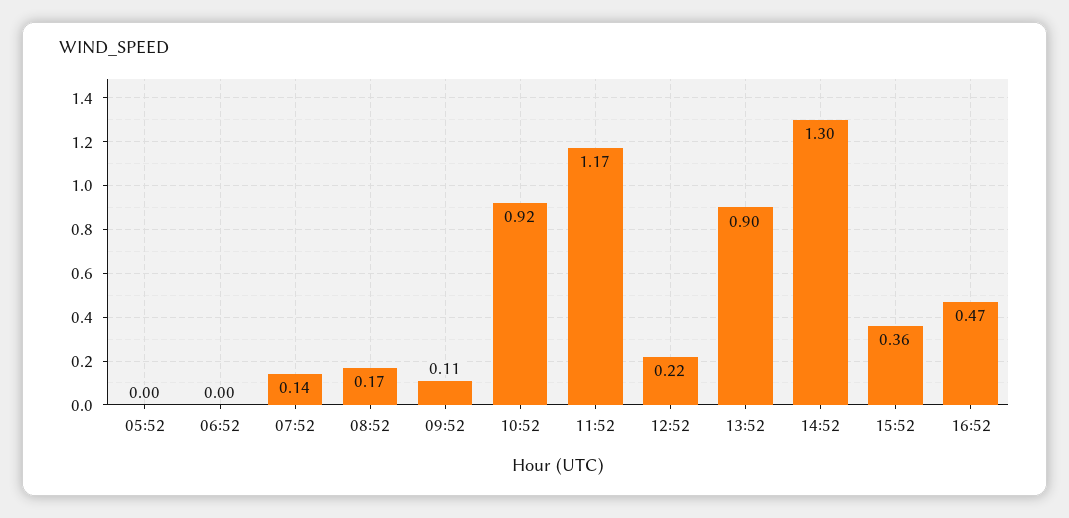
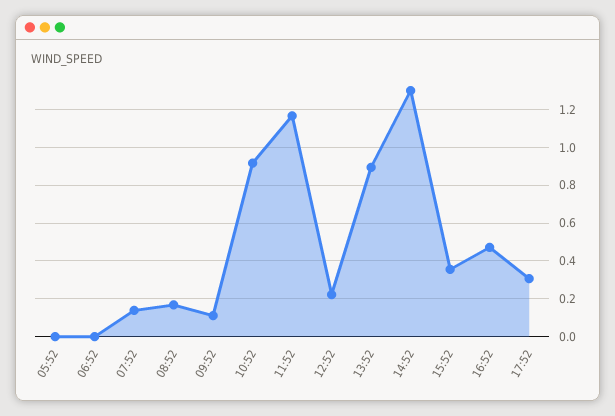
17:52: none -> 0.3

